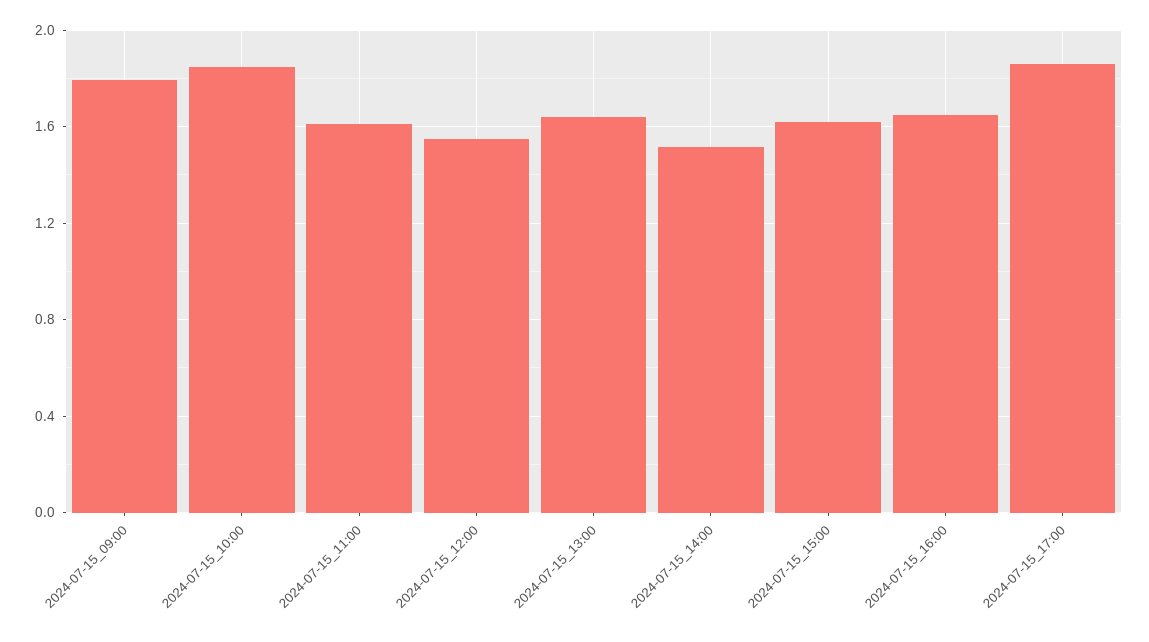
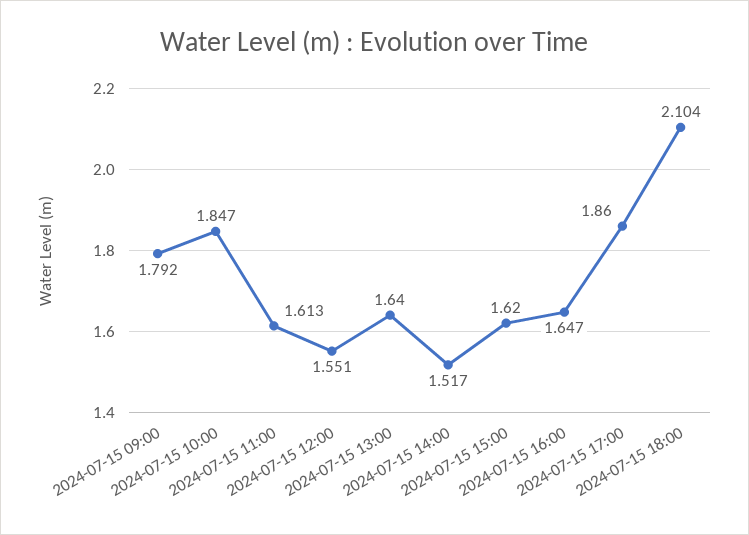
2024-07-15 18:00: none -> 2.104

